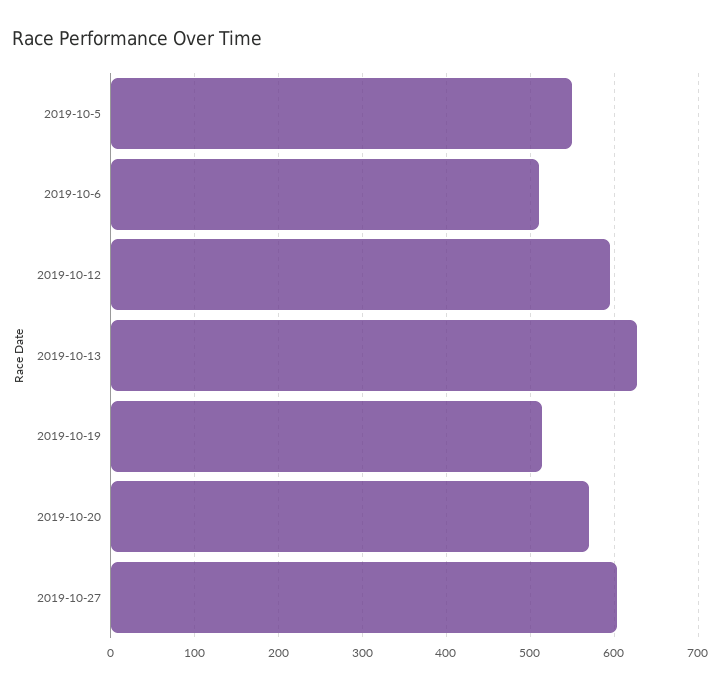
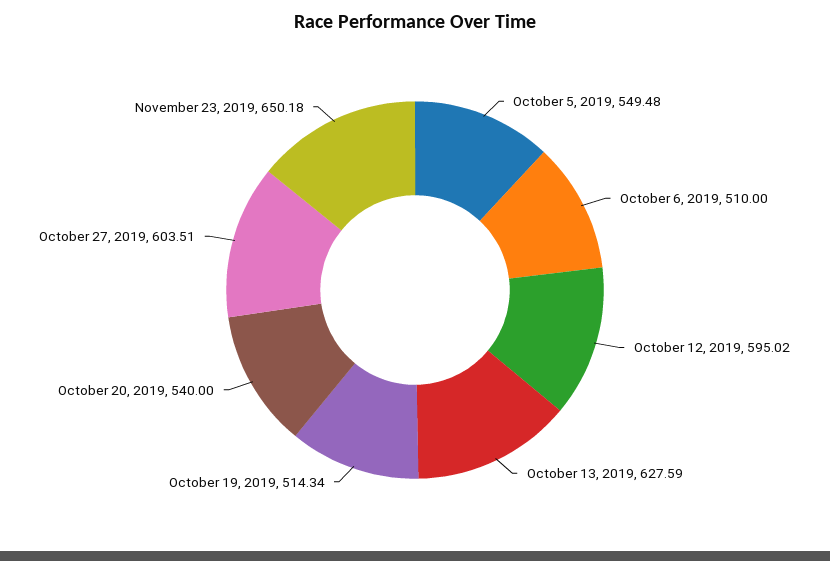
2019-10-20: 570 -> 540
November 23, 2019: none -> 650.18

